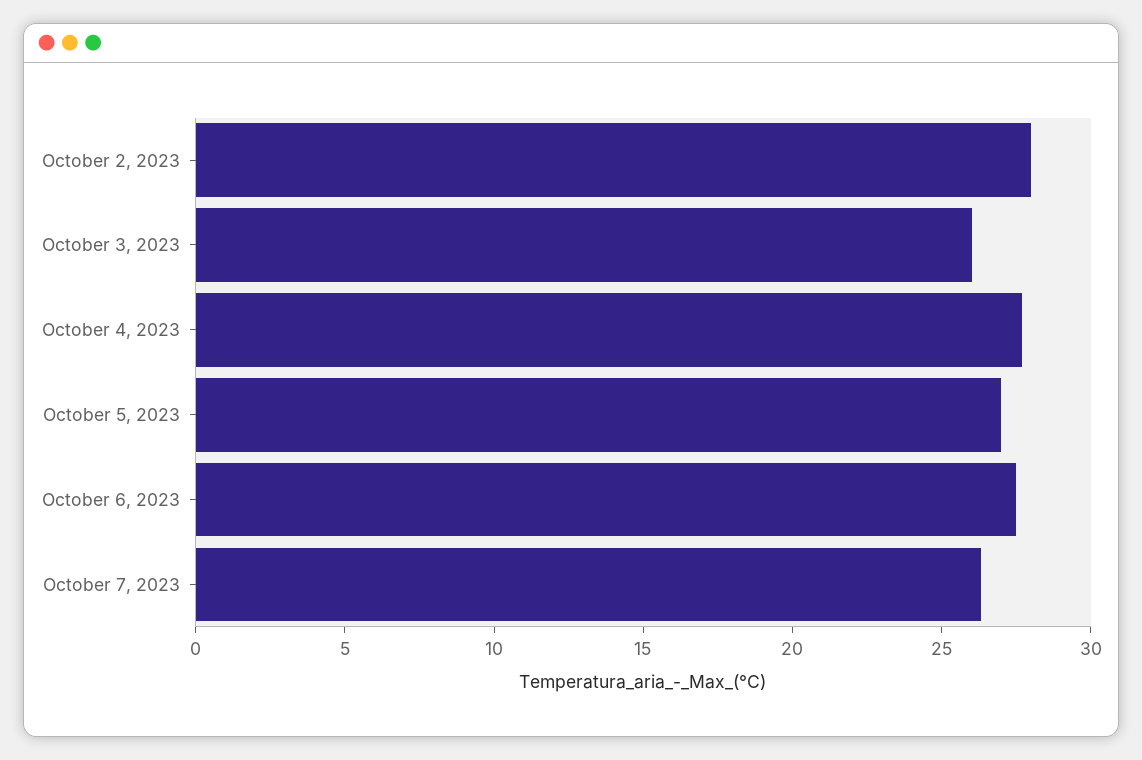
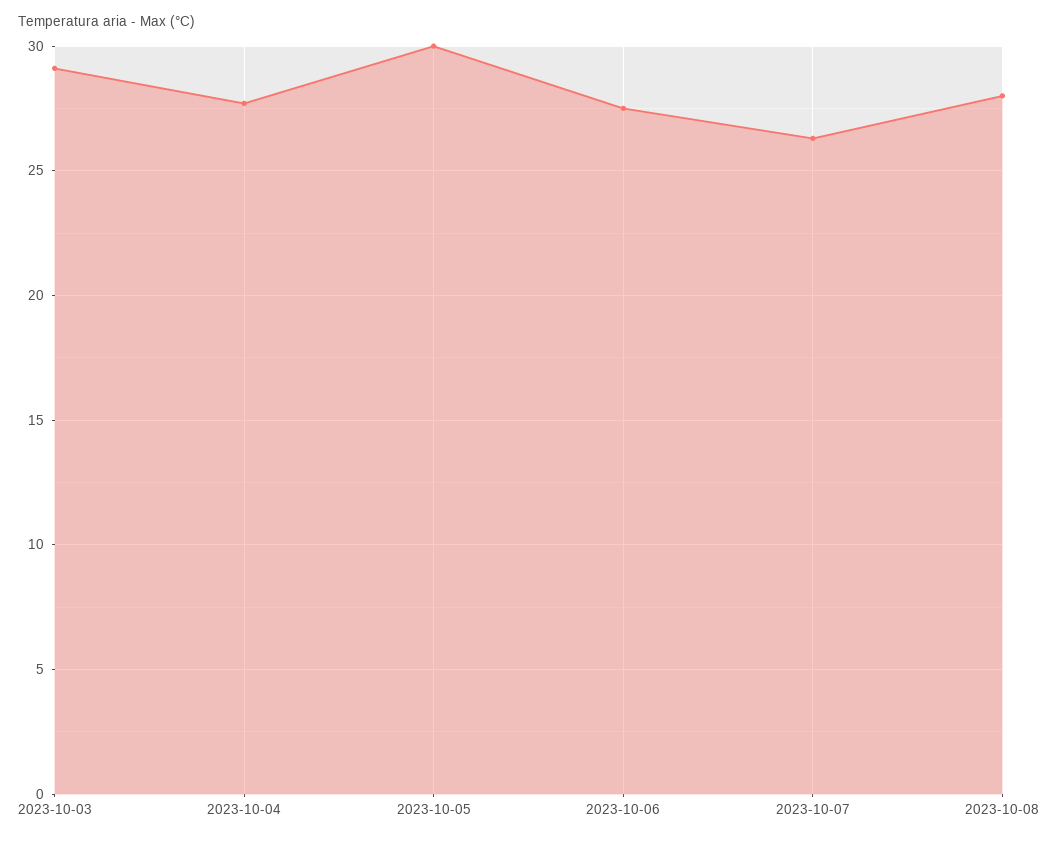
October 2, 2023: 28 -> none
October 3, 2023: 26 -> 29
October 5, 2023: 27 -> 30
2023-10-08: none -> 28

